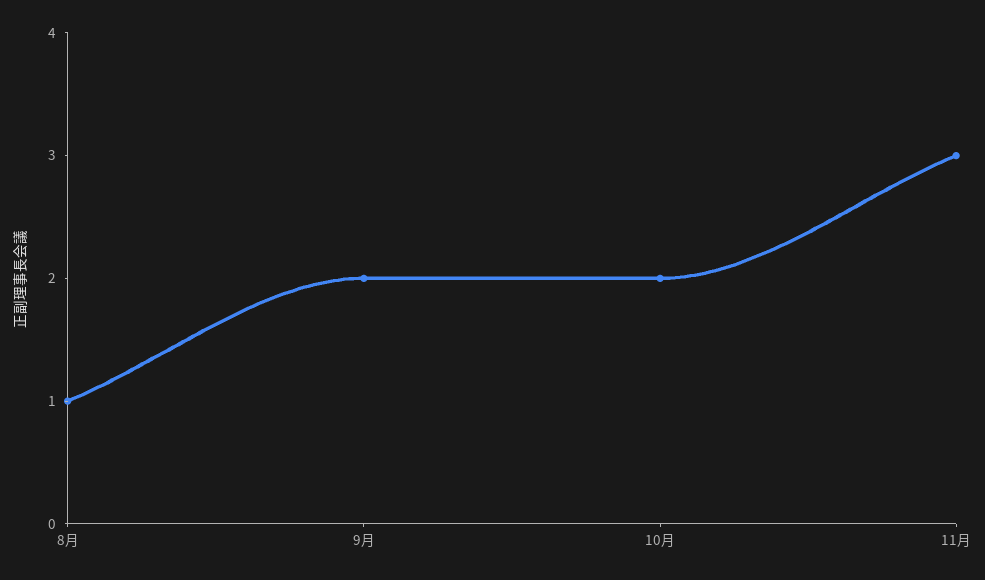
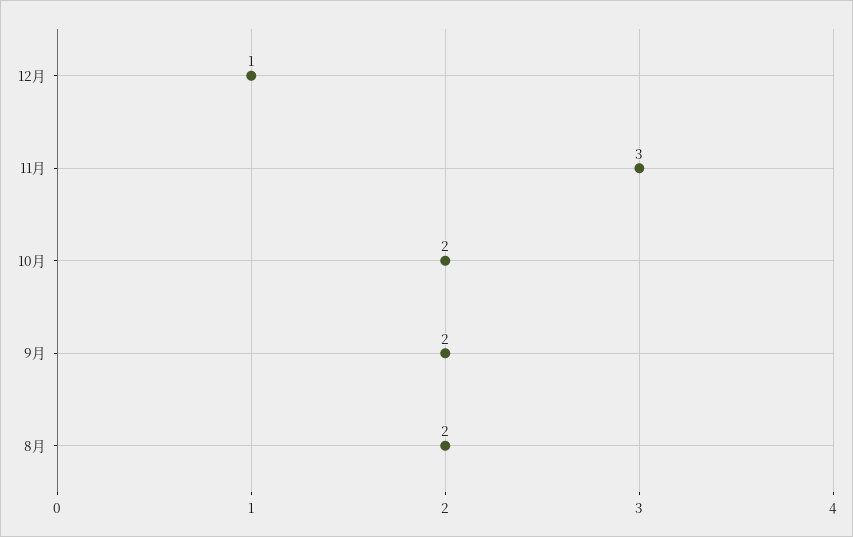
8月: 1 -> 2
12月: none -> 1

